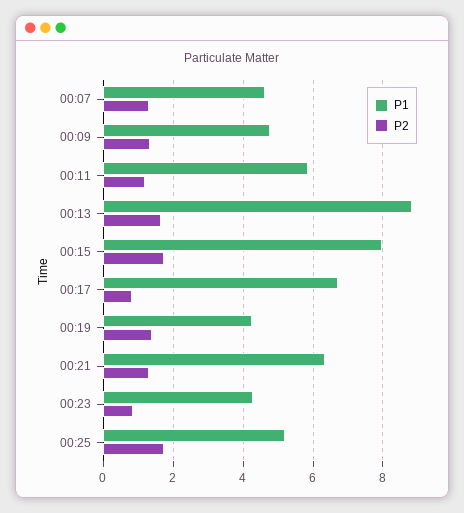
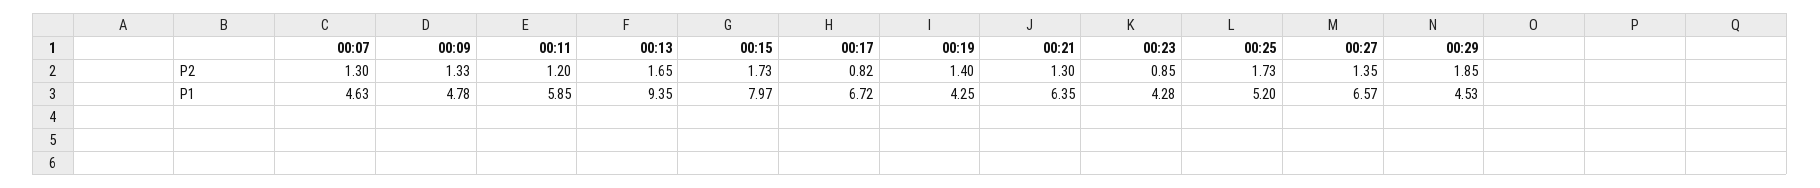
P1, 00:13: 8.8 -> 9.35
P2, 00:27: none -> 1.35
P2, 00:29: none -> 1.85
P1, 00:27: none -> 6.57
P1, 00:29: none -> 4.53

